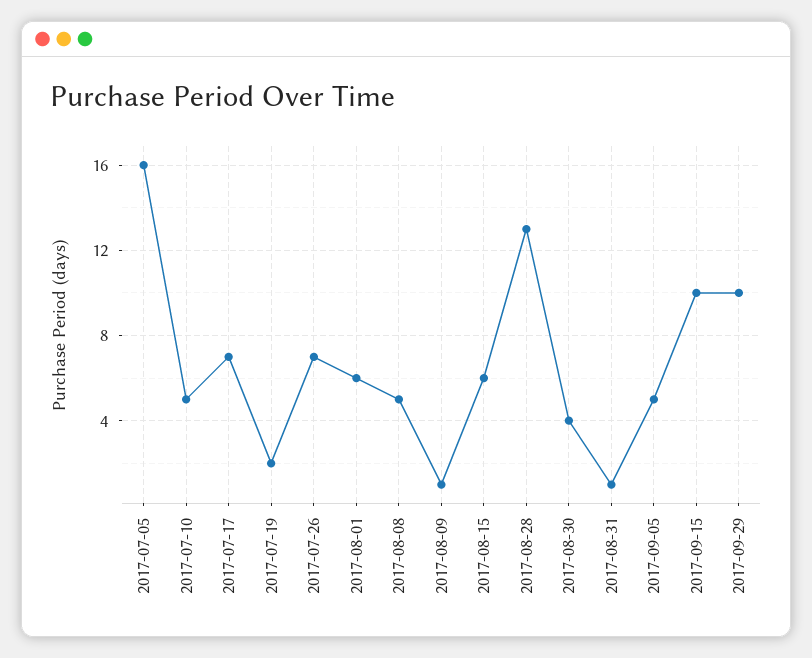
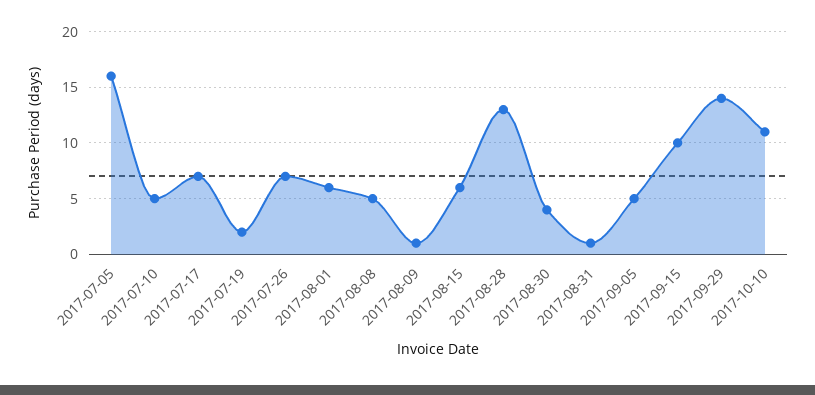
2017-09-29: 10 -> 14
2017-10-10: none -> 11

